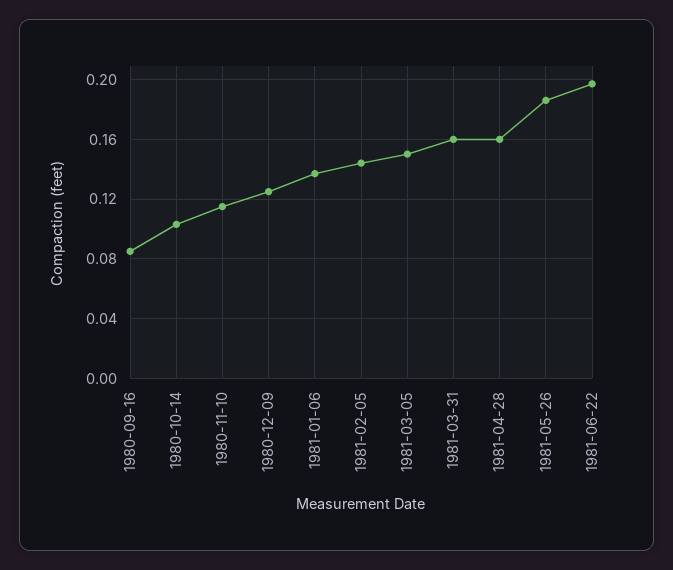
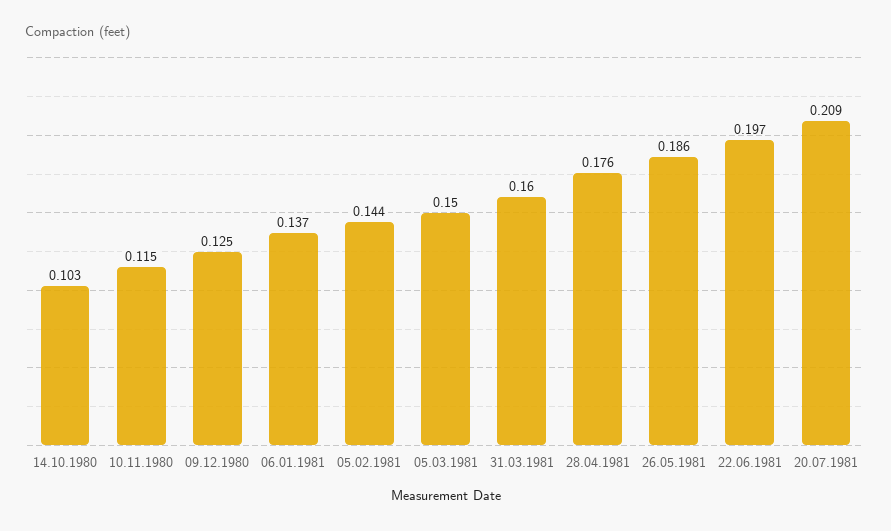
1980-09-16: 0.085 -> none
1981-04-28: 0.16 -> 0.176
20.07.1981: none -> 0.209

